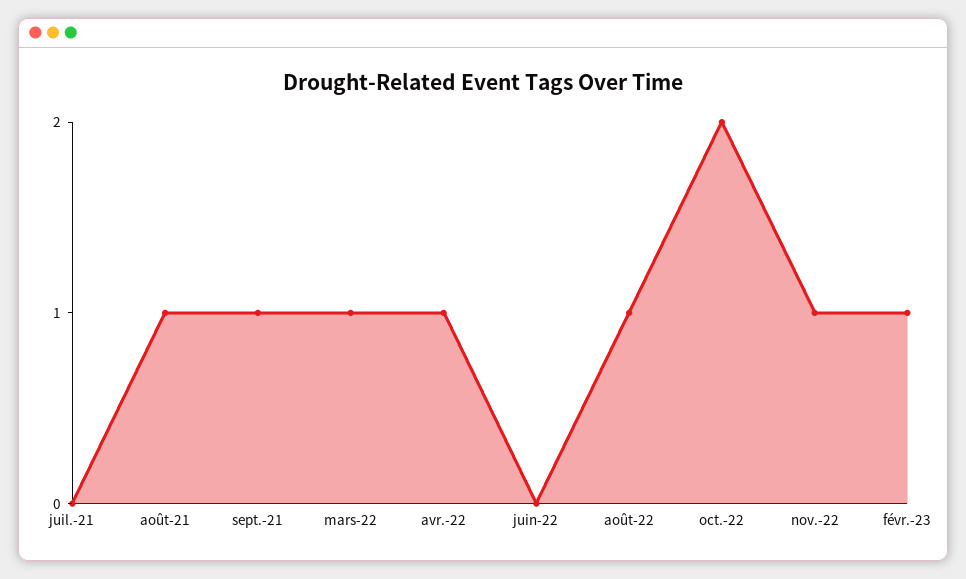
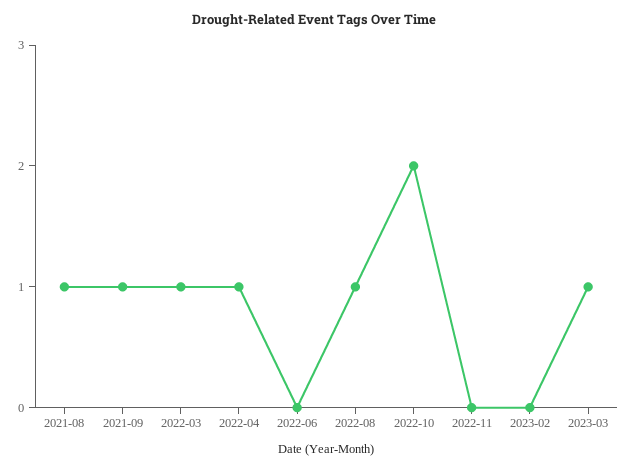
juil.-21: 0 -> none
nov.-22: 1 -> 0
févr.-23: 1 -> 0
2023-03: none -> 1

